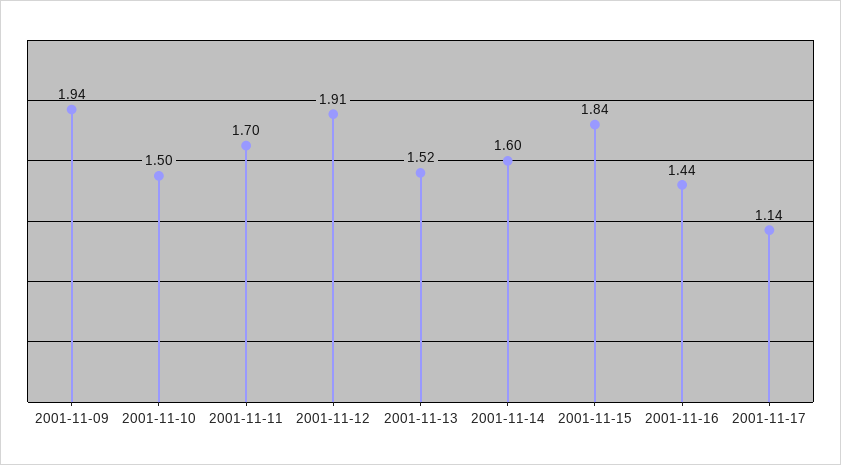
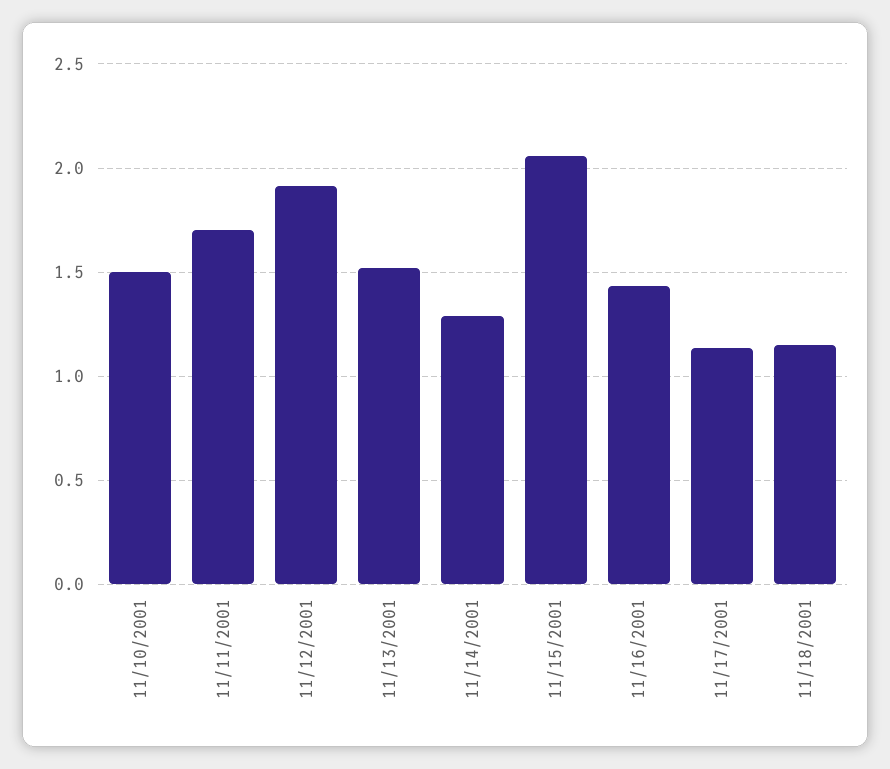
2001-11-09: 1.94 -> none
2001-11-14: 1.6 -> 1.3
2001-11-15: 1.84 -> 2.05
11/18/2001: none -> 1.15

